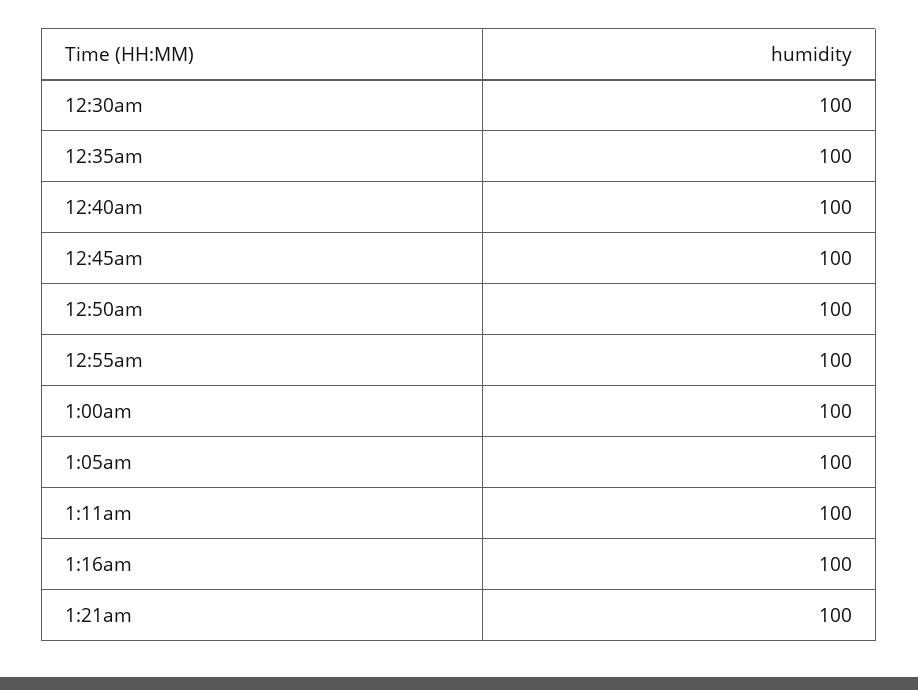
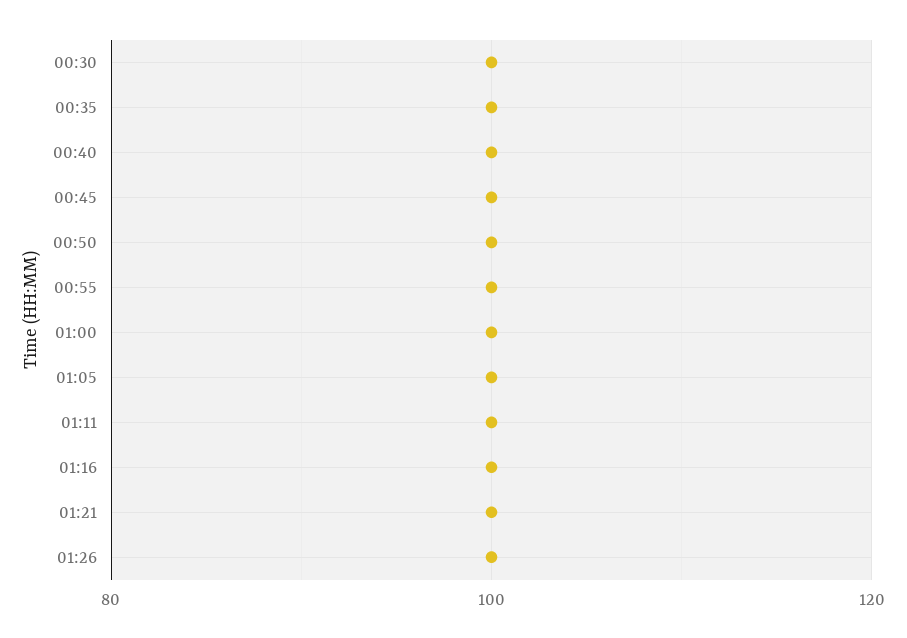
01:26: none -> 100

